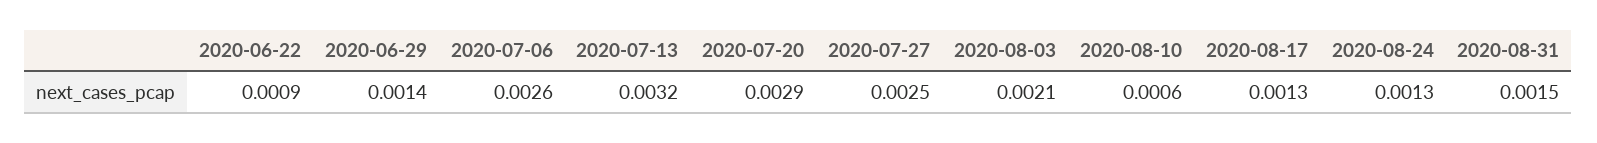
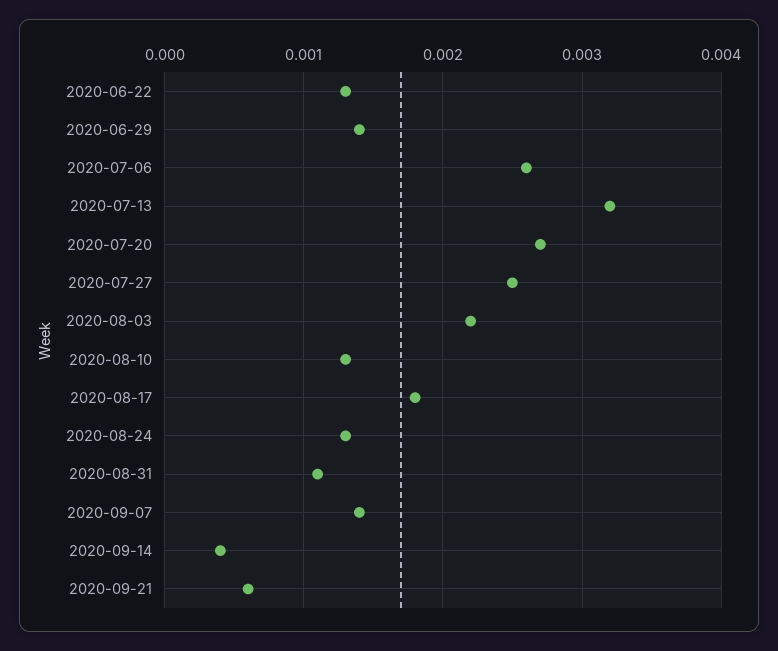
2020-06-22: 0.0009 -> 0.0013
2020-07-20: 0.0029 -> 0.0027
2020-08-03: 0.0021 -> 0.0022
2020-08-10: 0.0006 -> 0.0013
2020-08-17: 0.0013 -> 0.0018
2020-08-31: 0.0015 -> 0.0011
2020-09-07: none -> 0.0014
2020-09-14: none -> 0.0004
2020-09-21: none -> 0.0006

